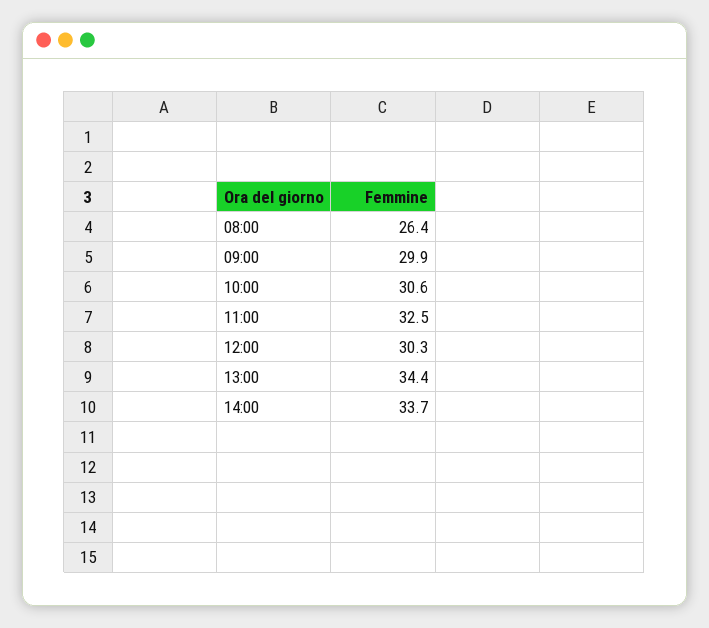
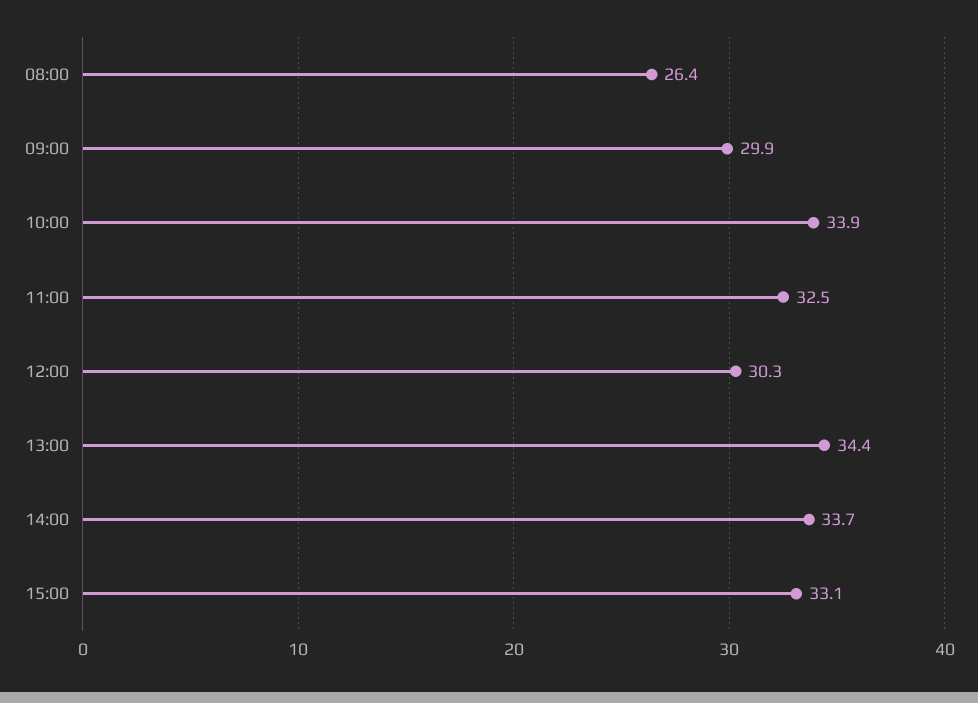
10:00: 30.6 -> 33.9
15:00: none -> 33.1

